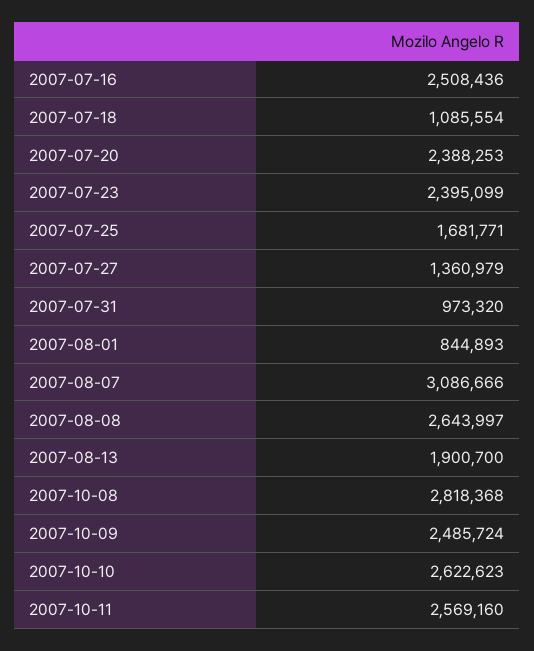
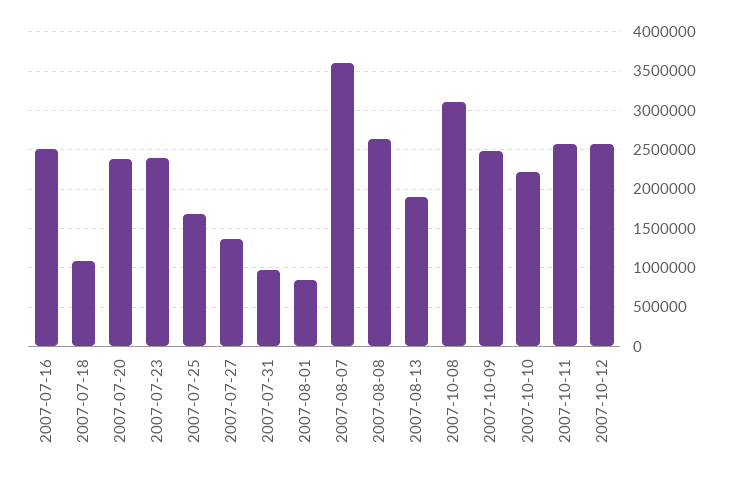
2007-08-07: 3086666 -> 3600000
2007-10-08: 2818368 -> 3100000
2007-10-10: 2622623 -> 2200000
2007-10-12: none -> 2600000

